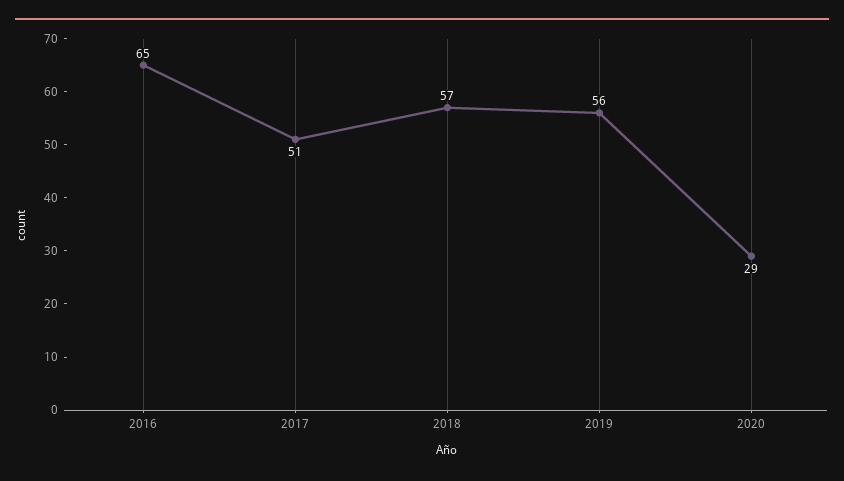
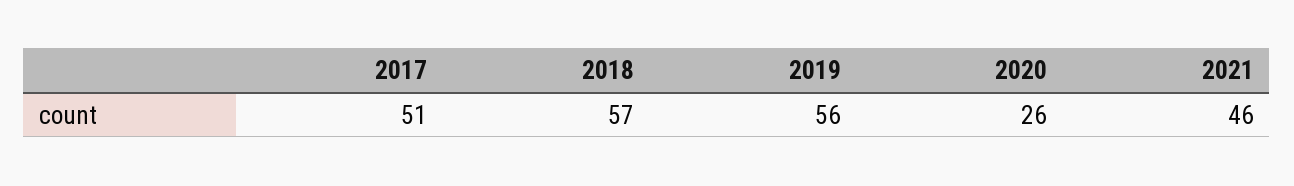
2016: 65 -> none
2020: 29 -> 26
2021: none -> 46

